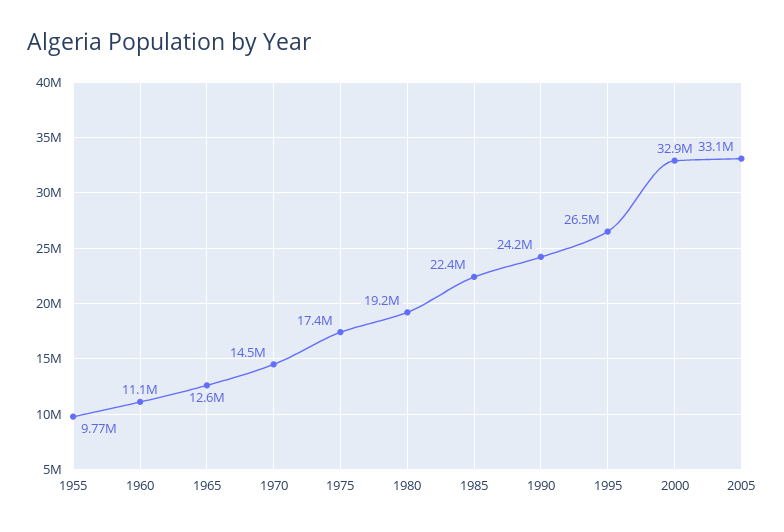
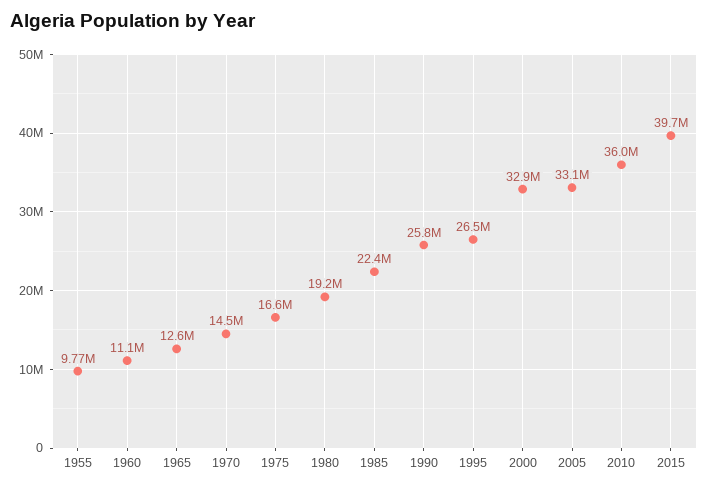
1975: 17400000 -> 16600000
1990: 24200000 -> 25800000
2010: none -> 36000000
2015: none -> 39700000

